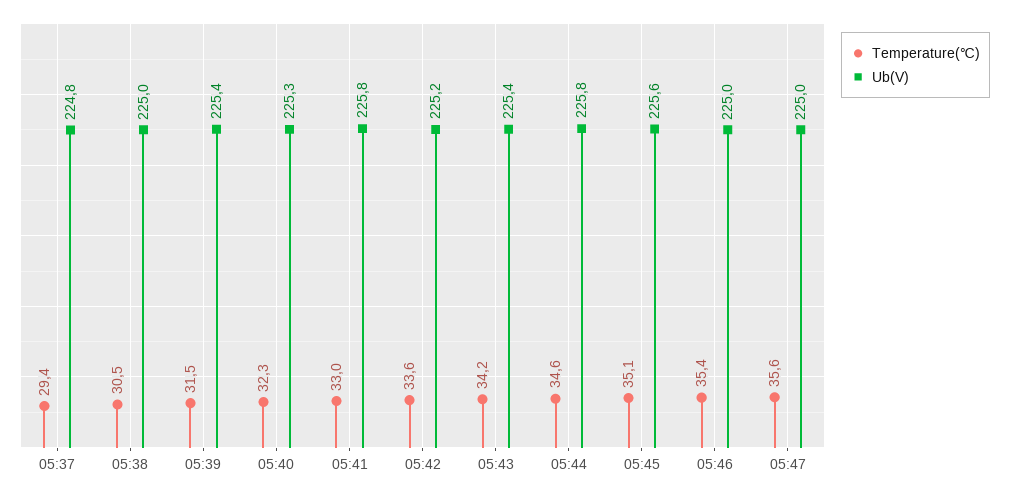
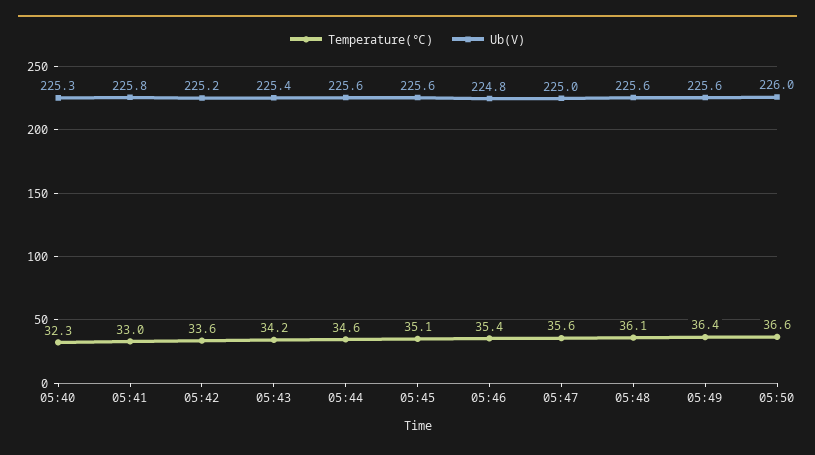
Temperature(℃), 05:37: 29.4 -> none
Ub(V), 05:37: 224.8 -> none
Temperature(℃), 05:38: 30.5 -> none
Ub(V), 05:38: 225 -> none
Temperature(℃), 05:39: 31.5 -> none
Ub(V), 05:39: 225.4 -> none
Ub(V), 05:44: 225.8 -> 225.6
Ub(V), 05:46: 225 -> 224.8
Temperature(℃), 05:48: none -> 36.1
Ub(V), 05:48: none -> 225.6
Temperature(℃), 05:49: none -> 36.4
Ub(V), 05:49: none -> 225.6
Temperature(℃), 05:50: none -> 36.6
Ub(V), 05:50: none -> 226

